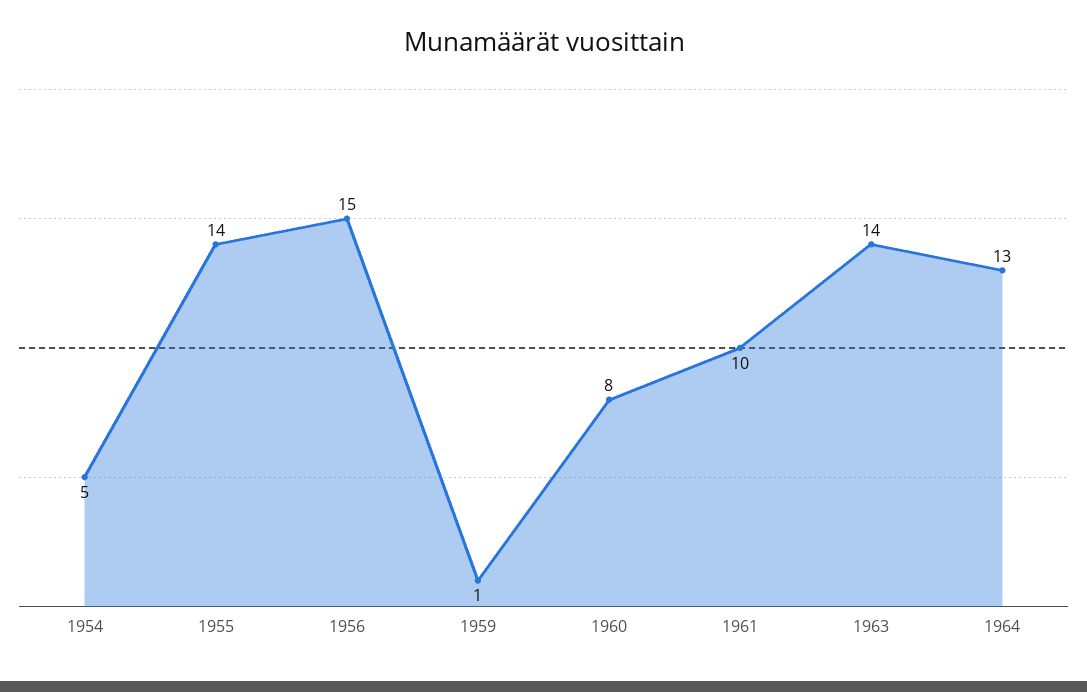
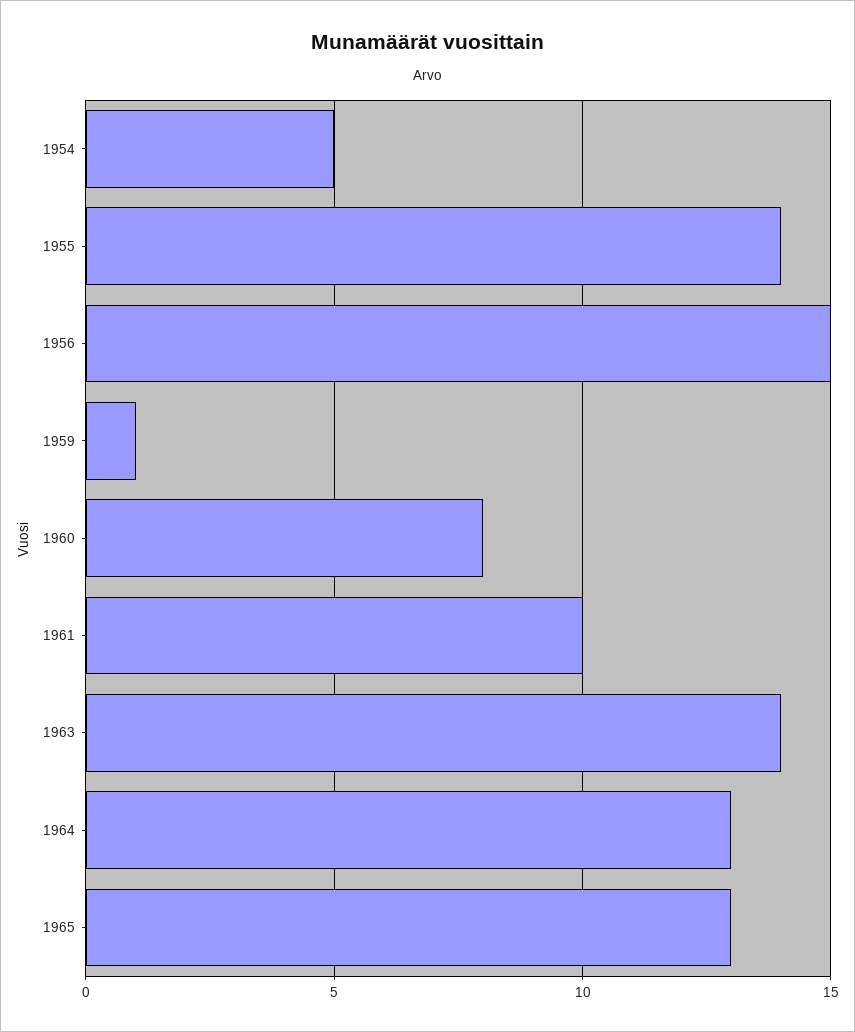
1965: none -> 13

